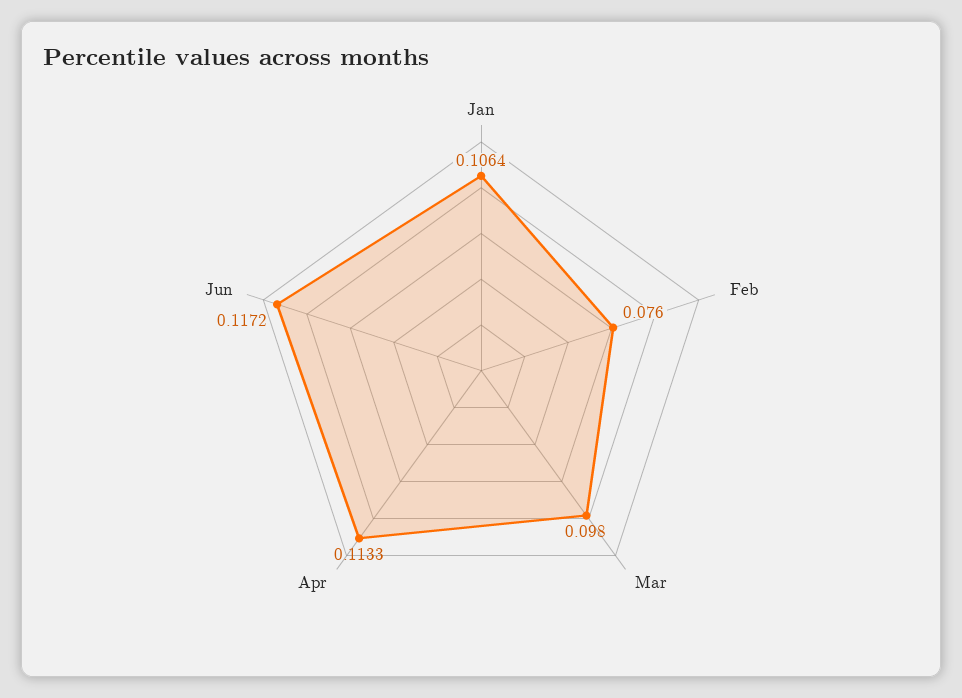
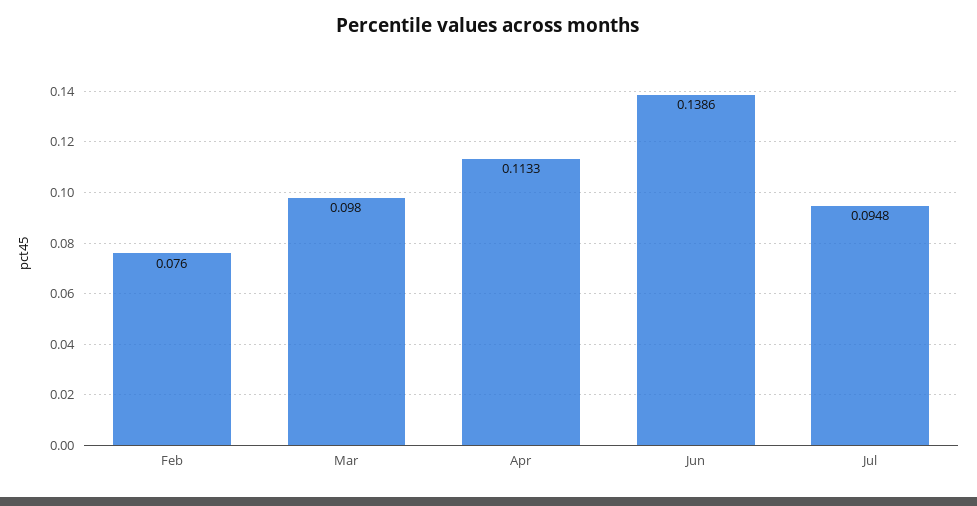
Jan: 0.1064 -> none
Jun: 0.1172 -> 0.1386
Jul: none -> 0.0948

